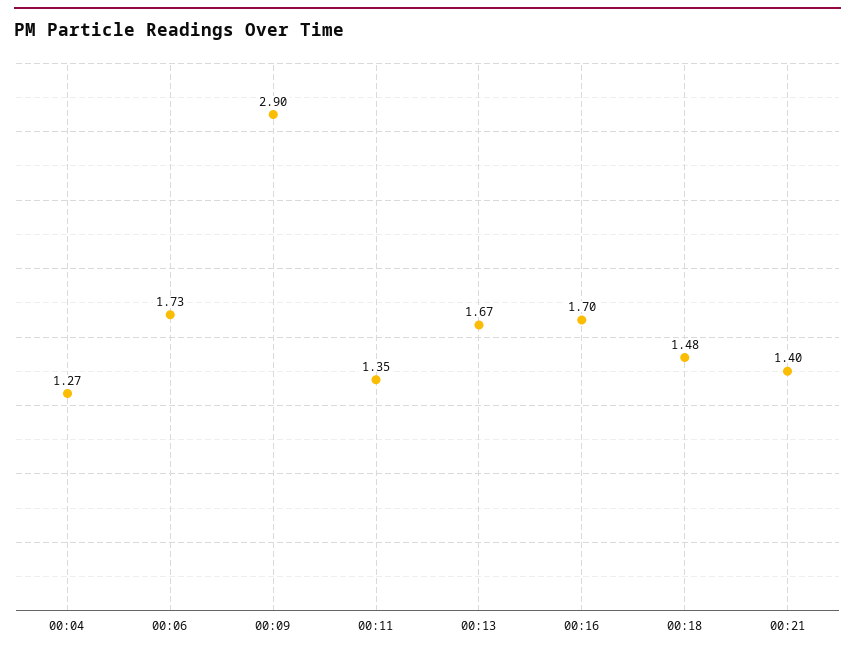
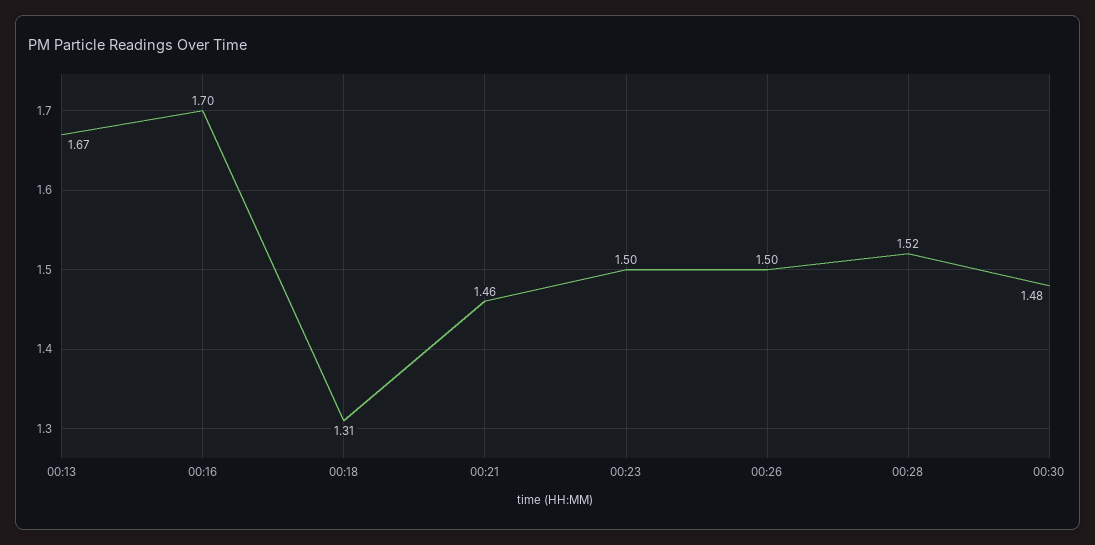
00:04: 1.27 -> none
00:06: 1.73 -> none
00:09: 2.9 -> none
00:11: 1.35 -> none
00:18: 1.48 -> 1.31
00:21: 1.4 -> 1.46
00:23: none -> 1.5
00:26: none -> 1.5
00:28: none -> 1.52
00:30: none -> 1.48

